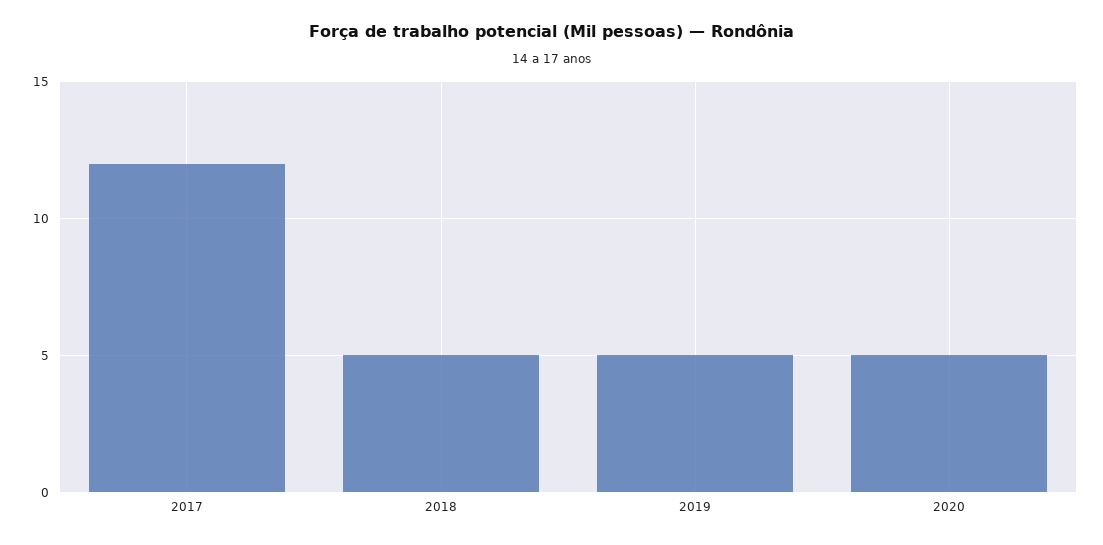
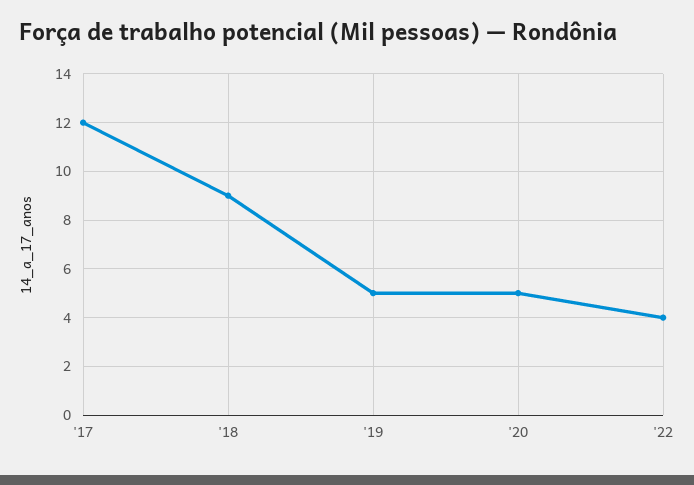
2018: 5 -> 9
'22: none -> 4

